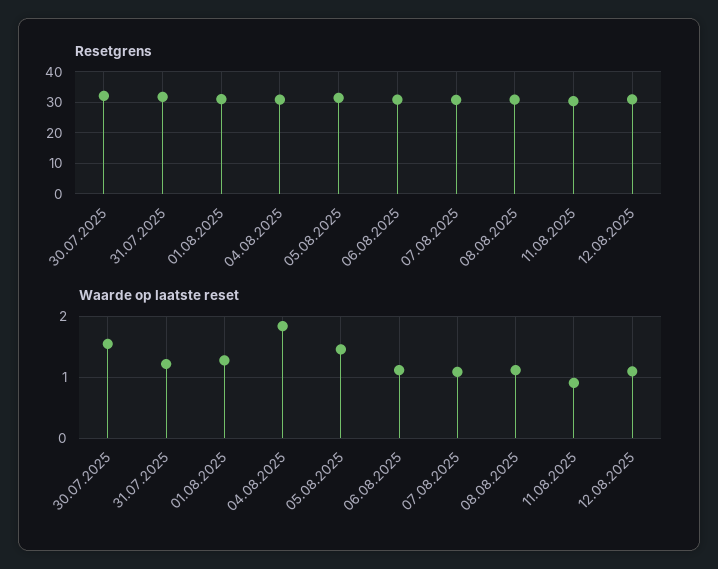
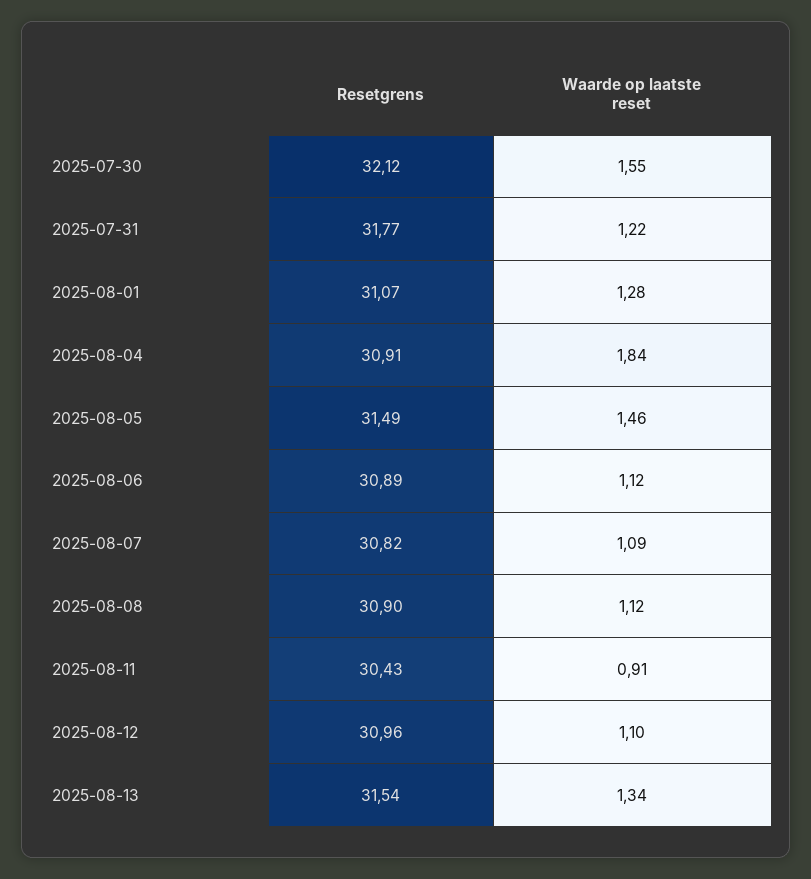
Resetgrens, 2025-08-13: none -> 31.54
Waarde op laatste reset, 2025-08-13: none -> 1.34

